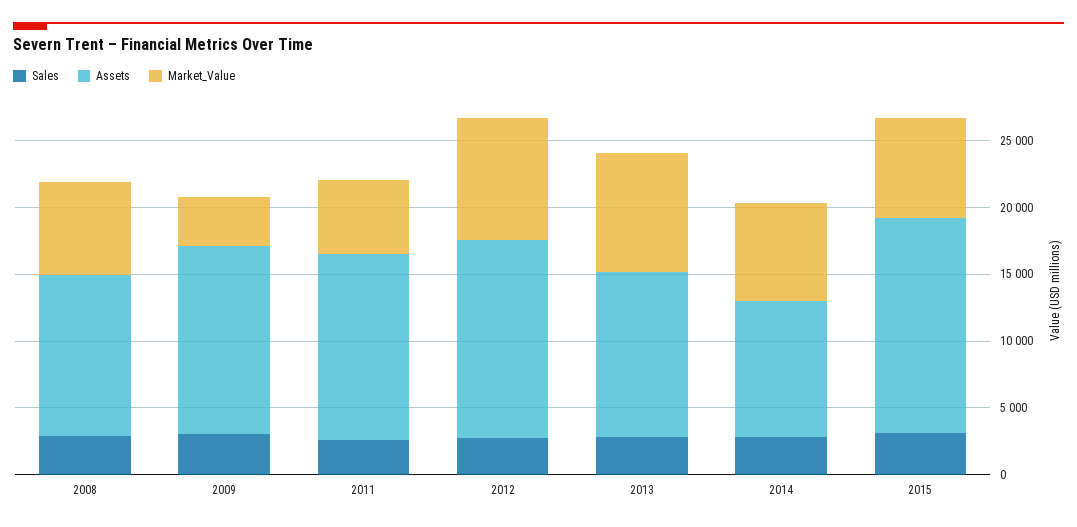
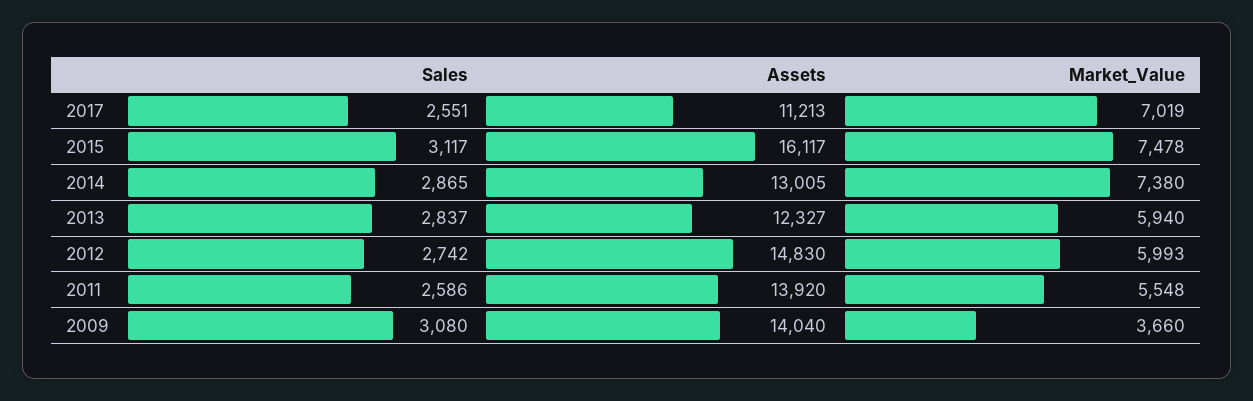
Sales, 2008: 3000 -> none
Assets, 2008: 12000 -> none
Market_Value, 2008: 7000 -> none
Market_Value, 2012: 9000 -> 5993
Market_Value, 2013: 9000 -> 5940
Assets, 2014: 10000 -> 13005
Sales, 2017: none -> 2551
Assets, 2017: none -> 11213
Market_Value, 2017: none -> 7019

